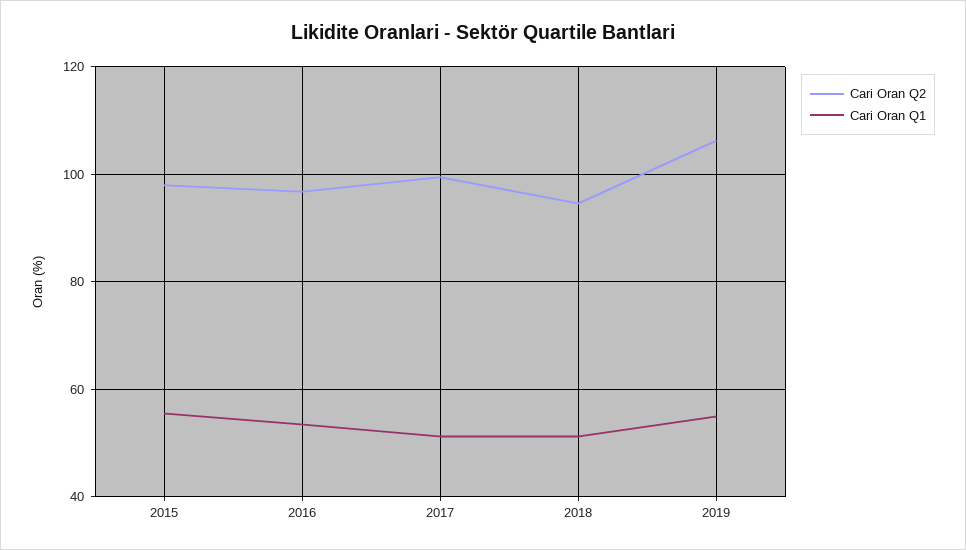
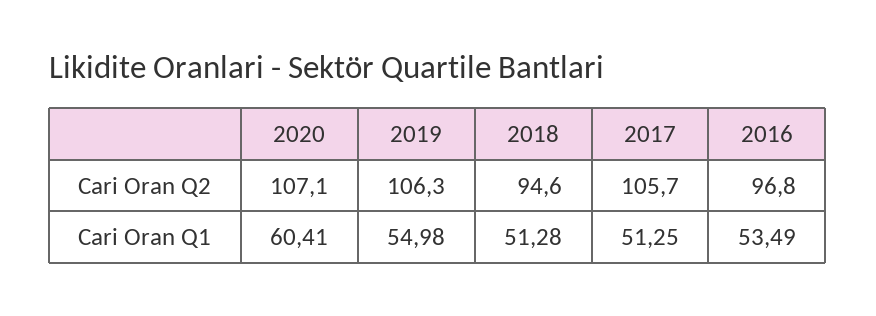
Cari Oran Q2, 2015: 98 -> none
Cari Oran Q1, 2015: 56 -> none
Cari Oran Q2, 2017: 100 -> 105.7
Cari Oran Q2, 2020: none -> 107.1
Cari Oran Q1, 2020: none -> 60.41

